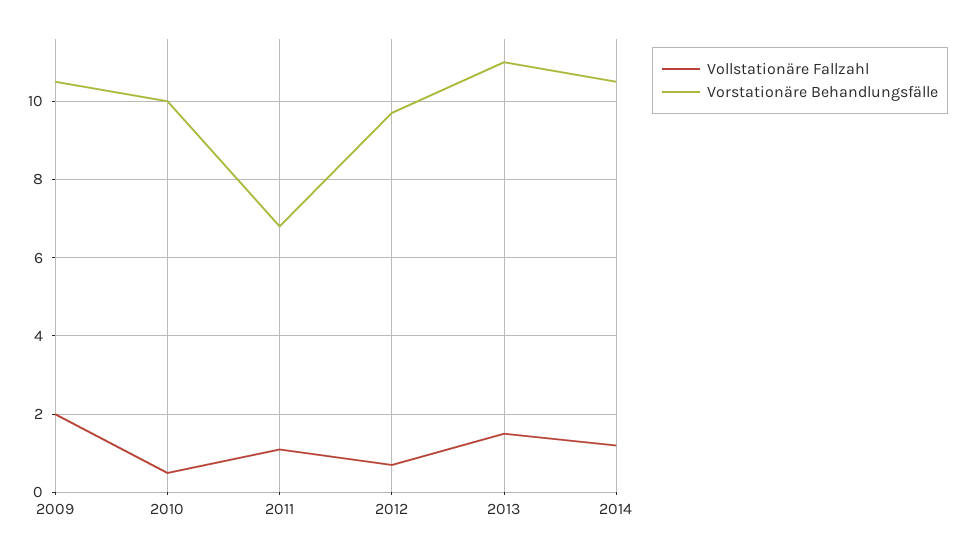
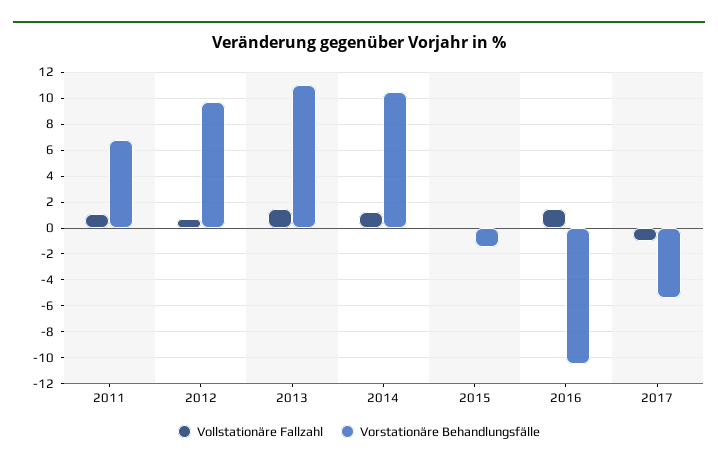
Vollstationäre Fallzahl, 2009: 2 -> none
Vorstationäre Behandlungsfälle, 2009: 10.5 -> none
Vollstationäre Fallzahl, 2010: 0.5 -> none
Vorstationäre Behandlungsfälle, 2010: 10 -> none
Vollstationäre Fallzahl, 2015: none -> 0
Vorstationäre Behandlungsfälle, 2015: none -> -1.5
Vollstationäre Fallzahl, 2016: none -> 1.5
Vorstationäre Behandlungsfälle, 2016: none -> -10.5
Vollstationäre Fallzahl, 2017: none -> -1
Vorstationäre Behandlungsfälle, 2017: none -> -5.5

